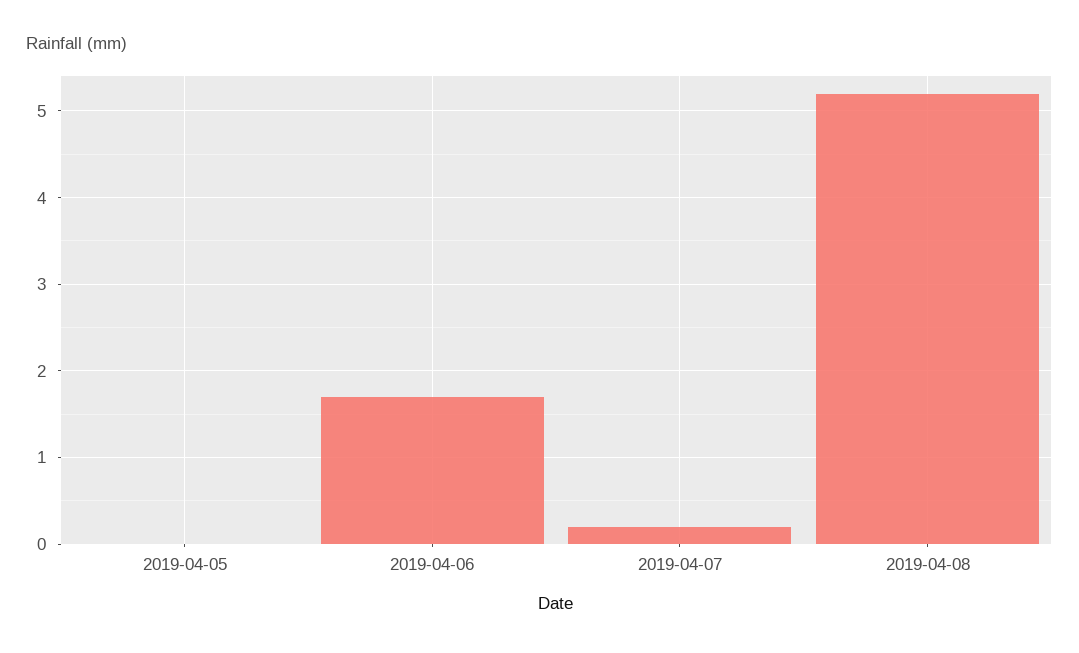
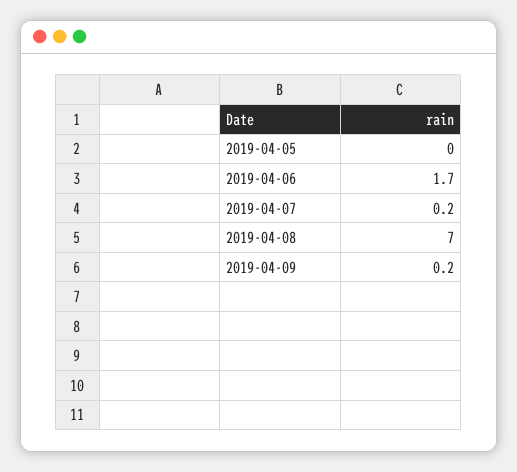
2019-04-08: 5.2 -> 7
2019-04-09: none -> 0.2

